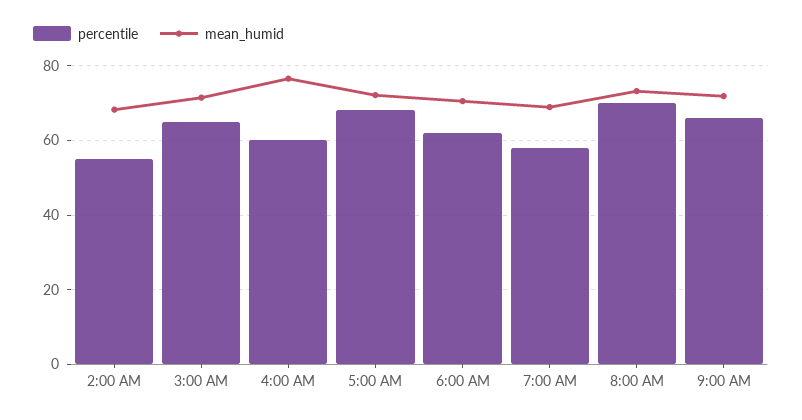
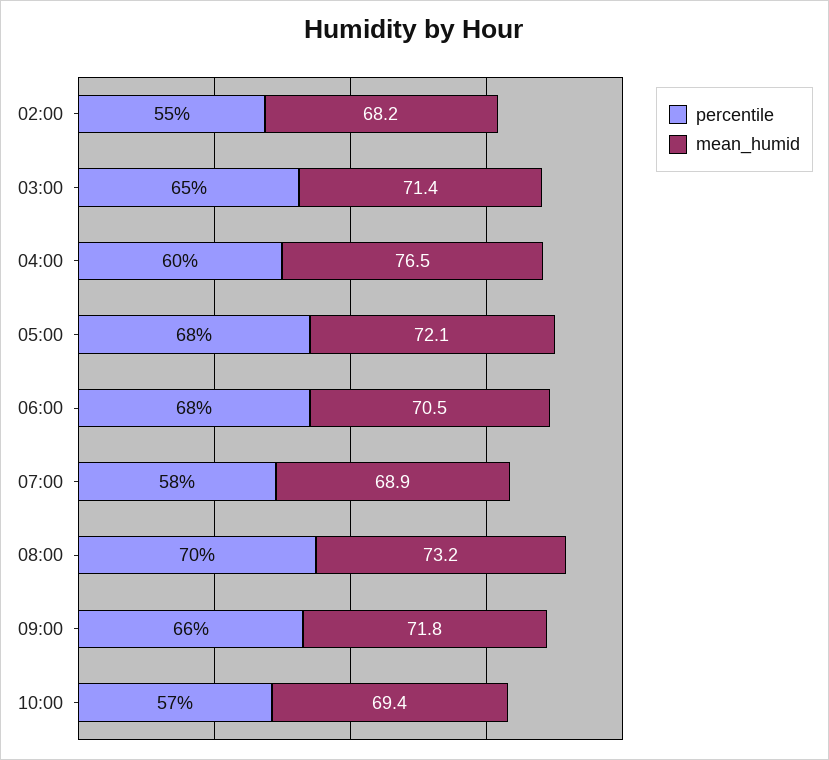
percentile, 6:00 AM: 62 -> 68
percentile, 10:00: none -> 57
mean_humid, 10:00: none -> 69.4

